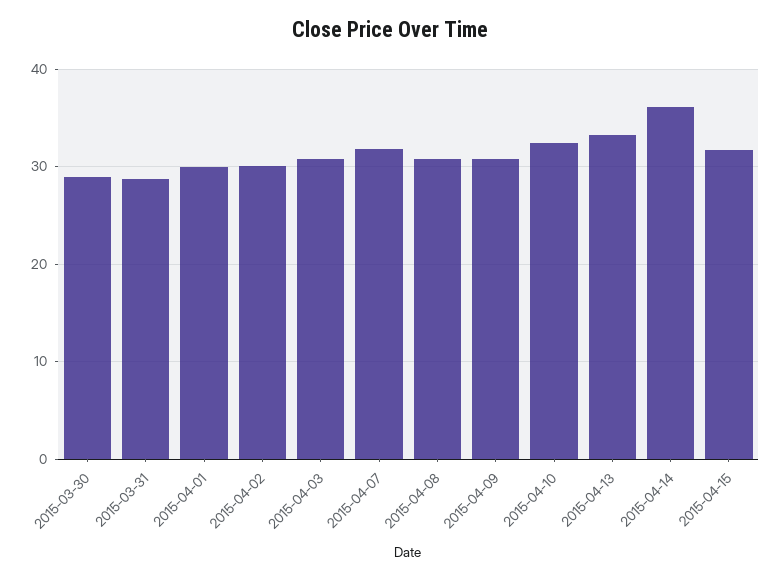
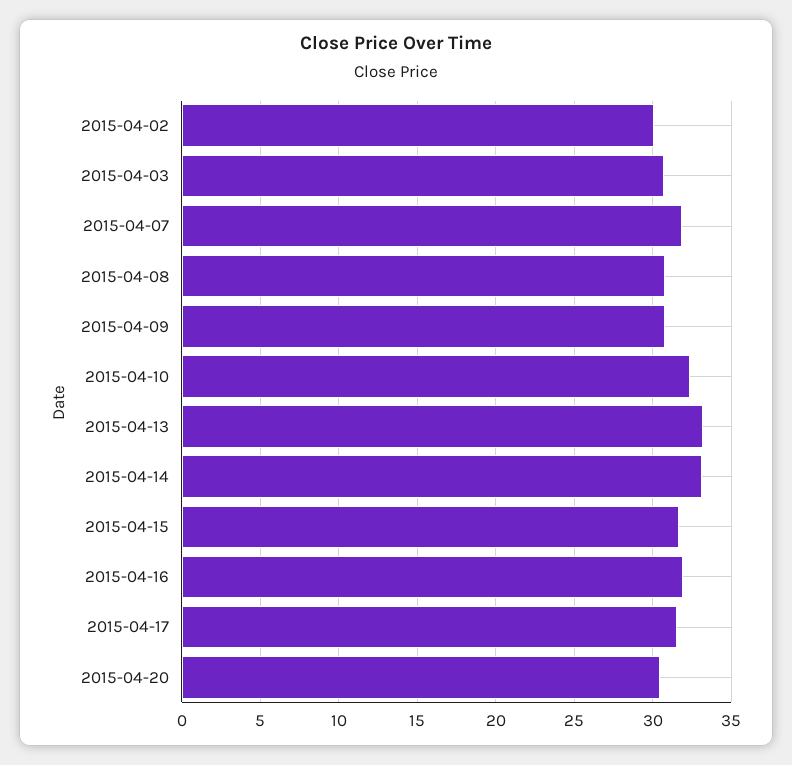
2015-03-30: 29 -> none
2015-03-31: 29 -> none
2015-04-01: 30 -> none
2015-04-14: 36 -> 33
2015-04-16: none -> 32
2015-04-17: none -> 31.5
2015-04-20: none -> 30.5

